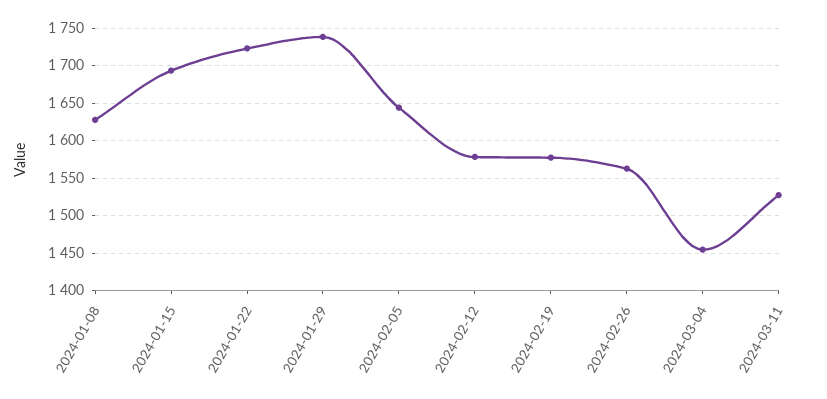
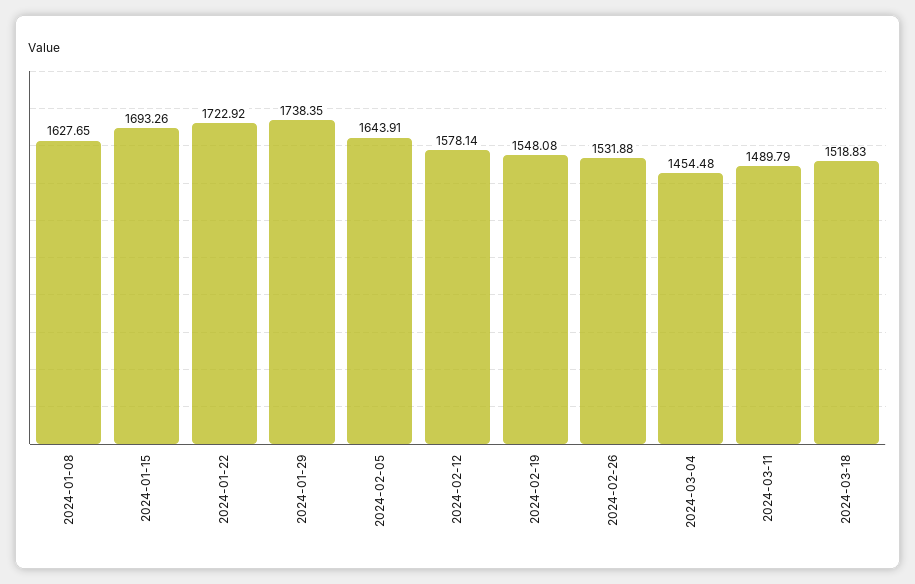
2024-02-19: 1580 -> 1548.08
2024-02-26: 1560 -> 1531.88
2024-03-11: 1530 -> 1489.79
2024-03-18: none -> 1518.83

